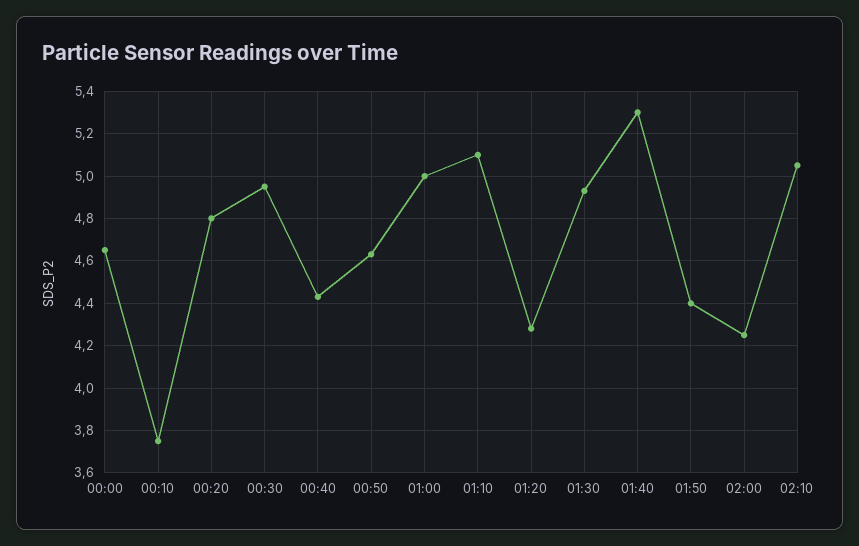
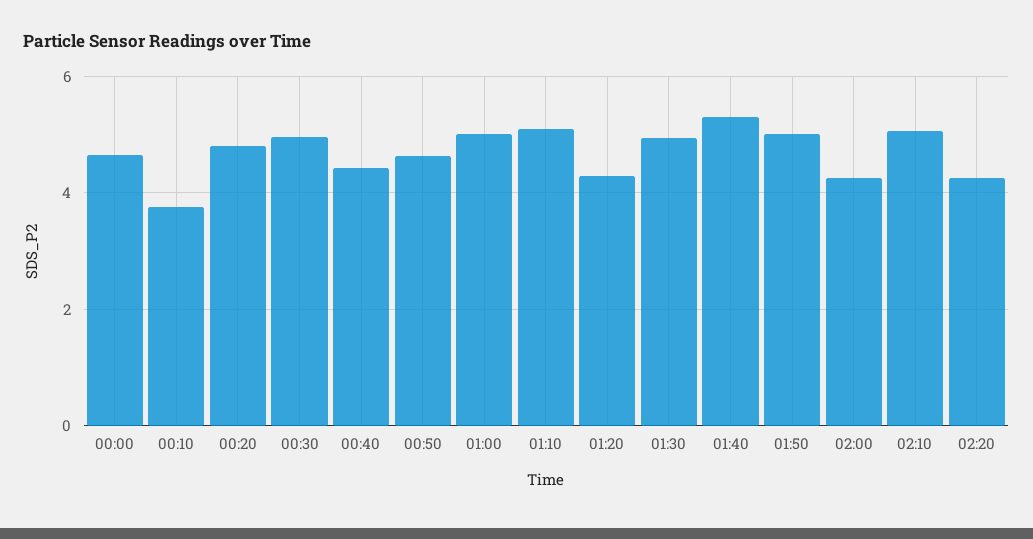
01:50: 4.4 -> 5
02:20: none -> 4.2

